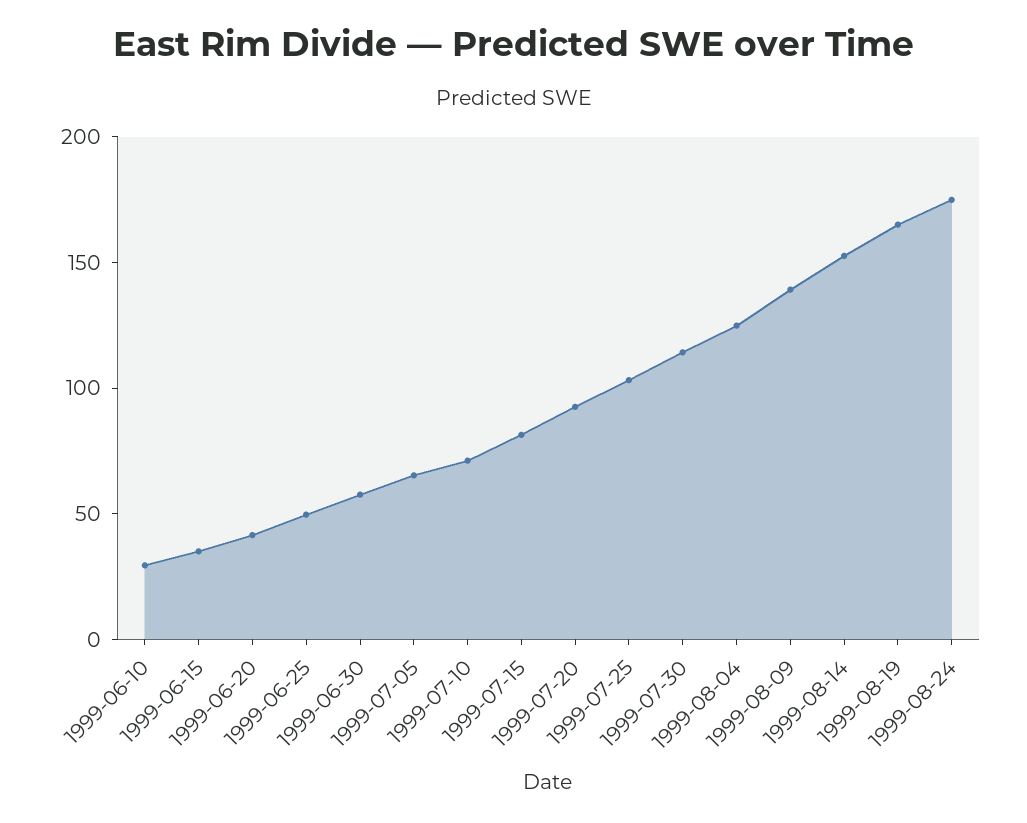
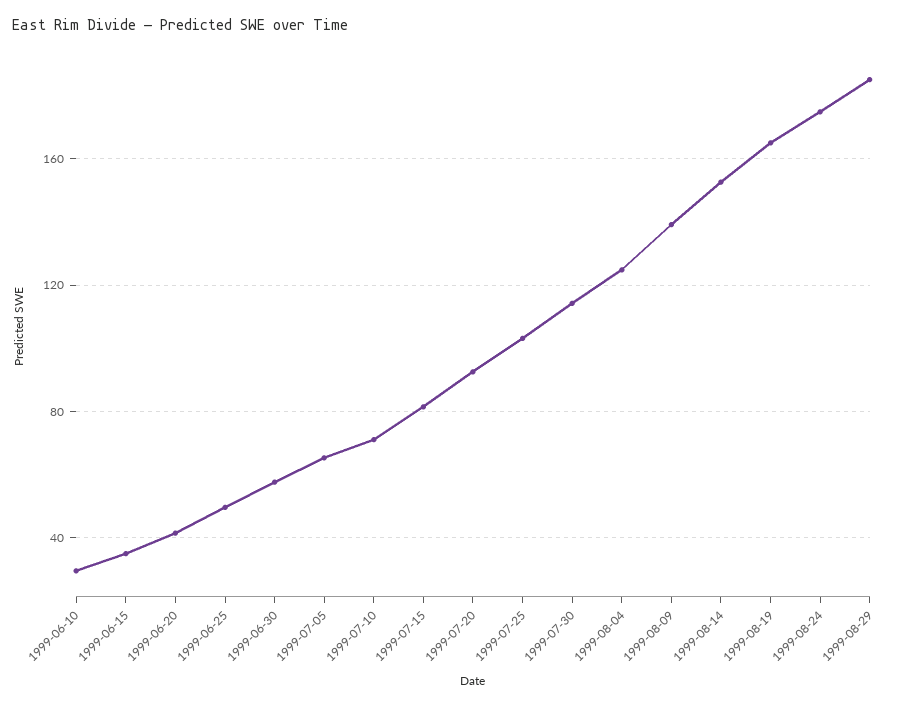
1999-08-29: none -> 185

